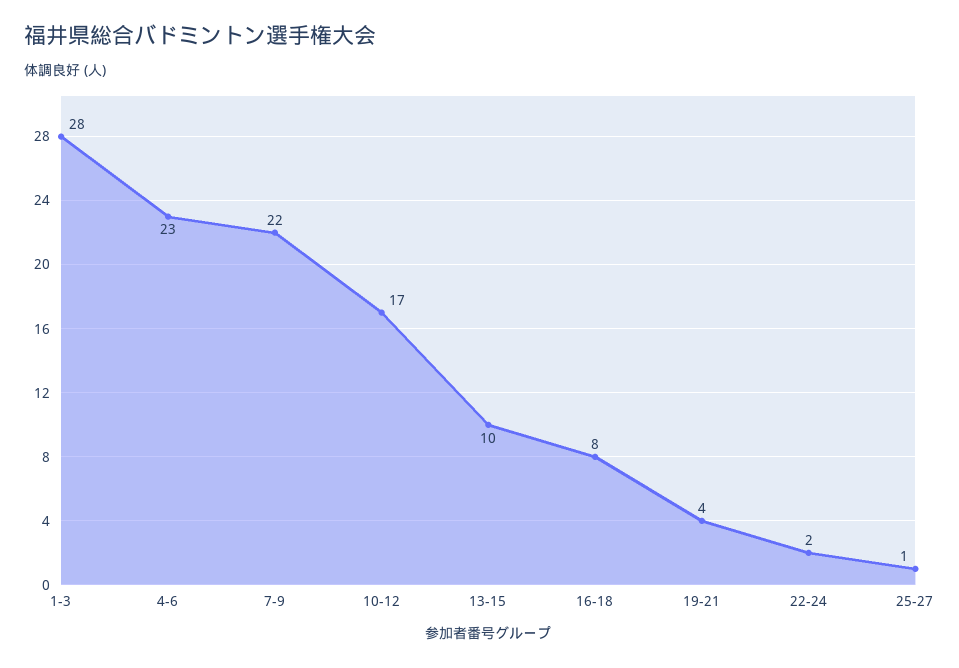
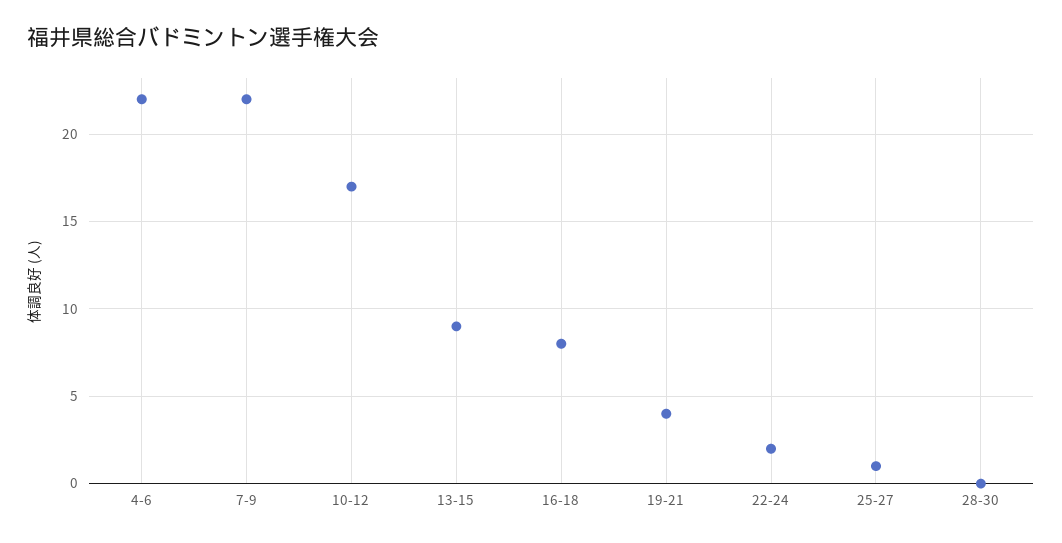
1-3: 28 -> none
4-6: 23 -> 22
13-15: 10 -> 9
28-30: none -> 0

